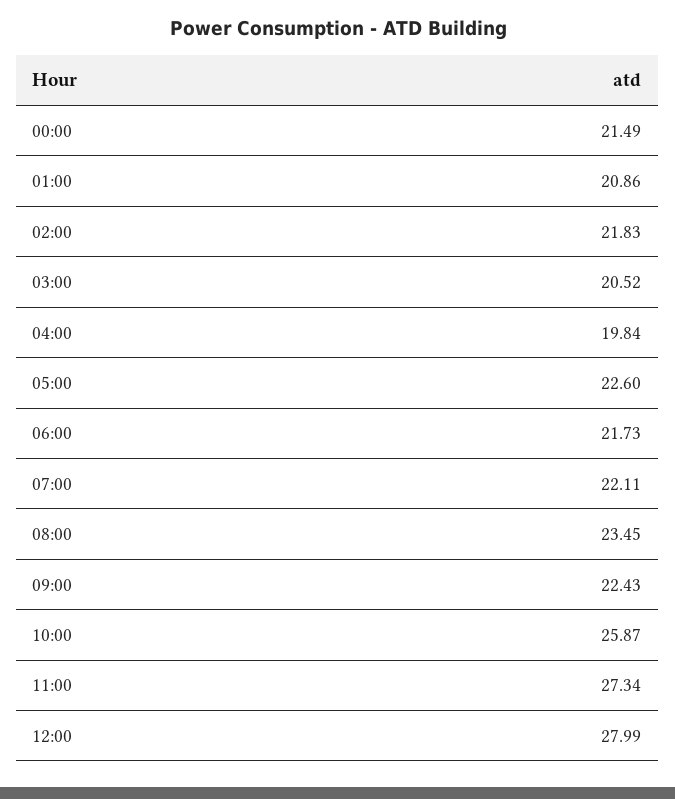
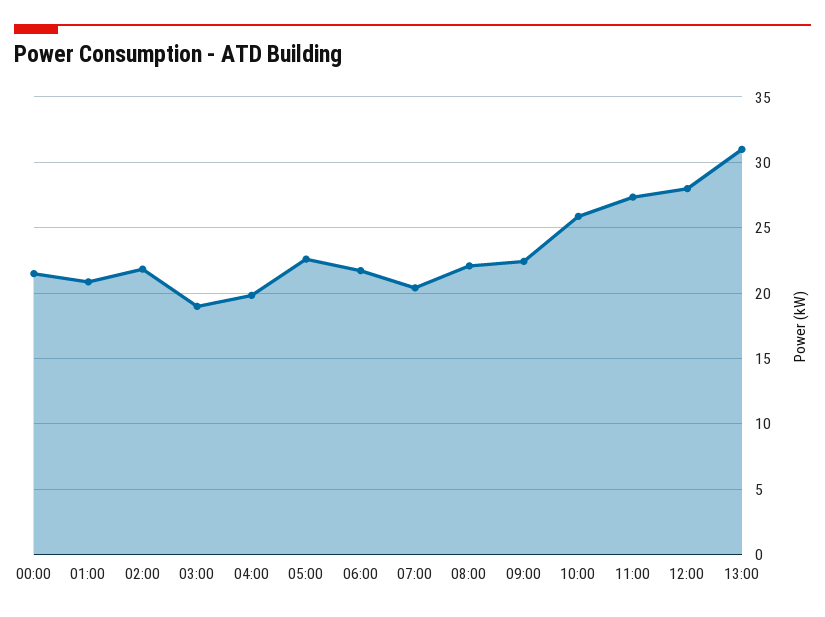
03:00: 20.52 -> 19
07:00: 22.11 -> 20.5
08:00: 23.45 -> 22
13:00: none -> 31

